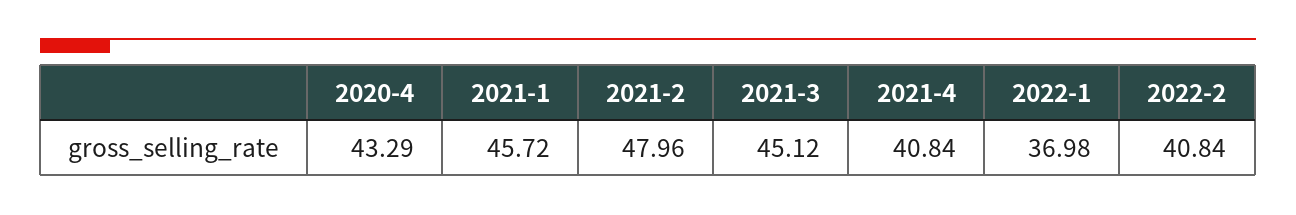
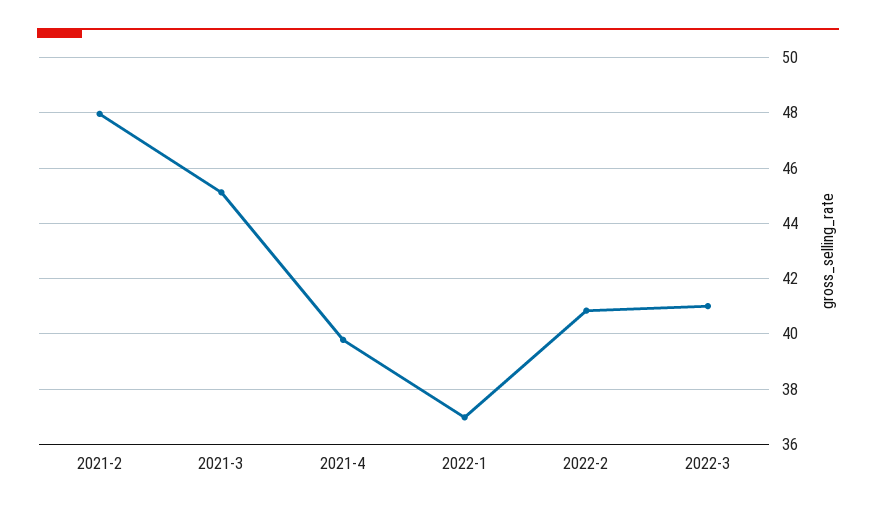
2020-4: 43.29 -> none
2021-1: 45.72 -> none
2021-4: 40.84 -> 39.75
2022-3: none -> 41

